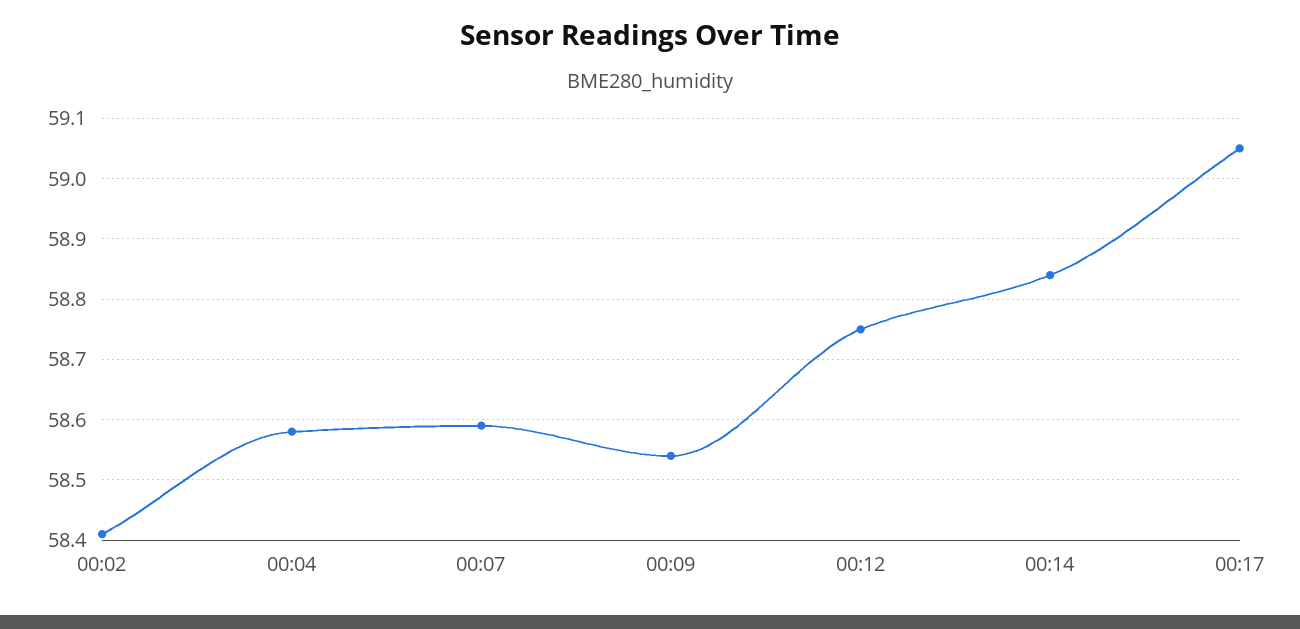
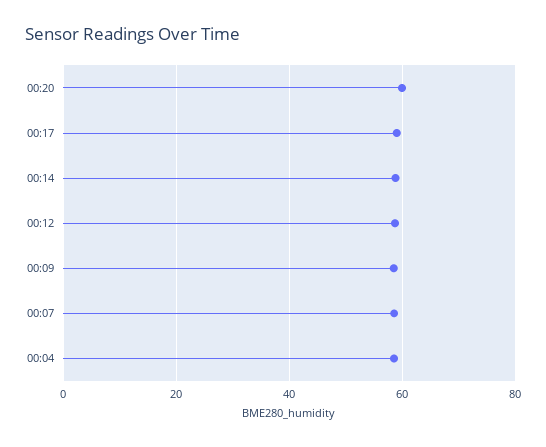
00:02: 58.41 -> none
00:20: none -> 60

